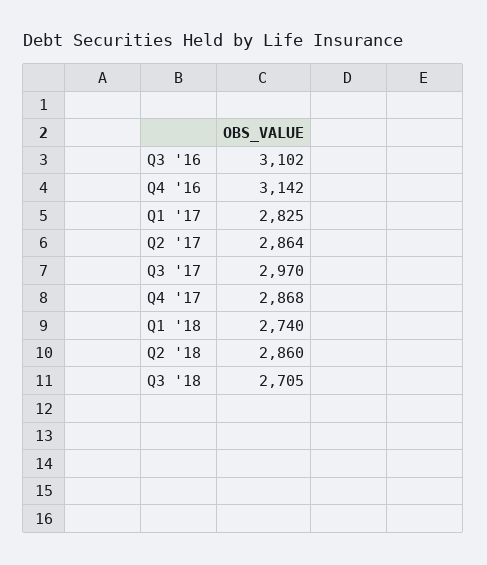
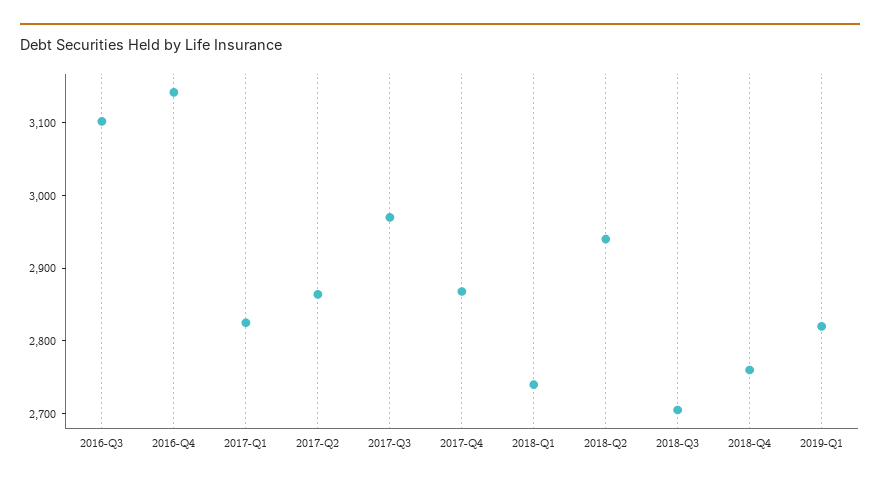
Q2 '18: 2860 -> 2940
2018-Q4: none -> 2760
2019-Q1: none -> 2820

